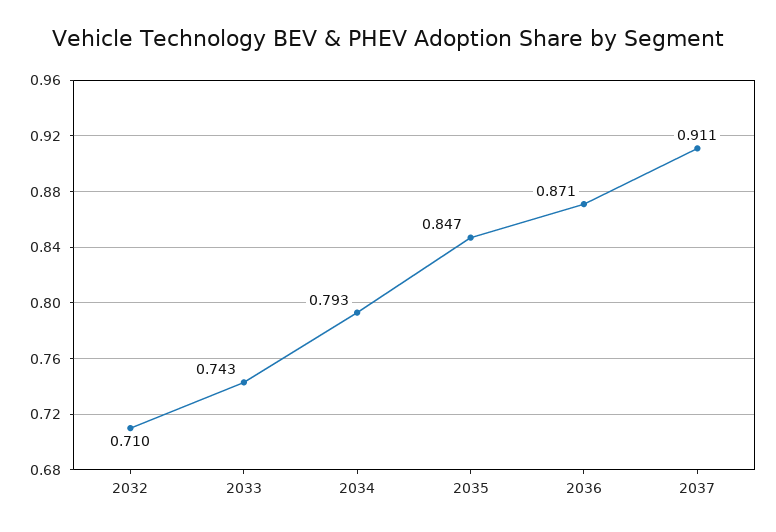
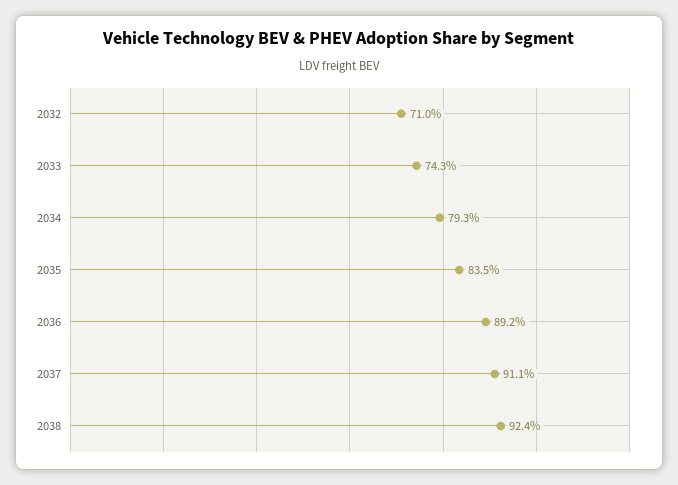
2035: 0.847 -> 0.835
2036: 0.871 -> 0.892
2038: none -> 0.924

